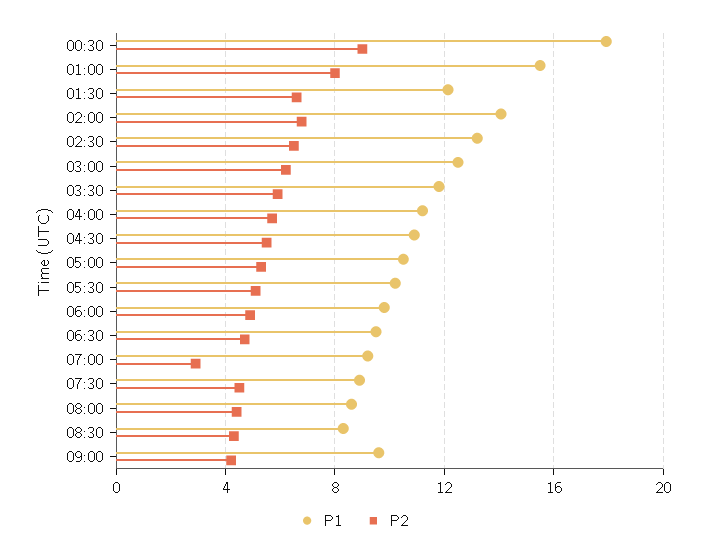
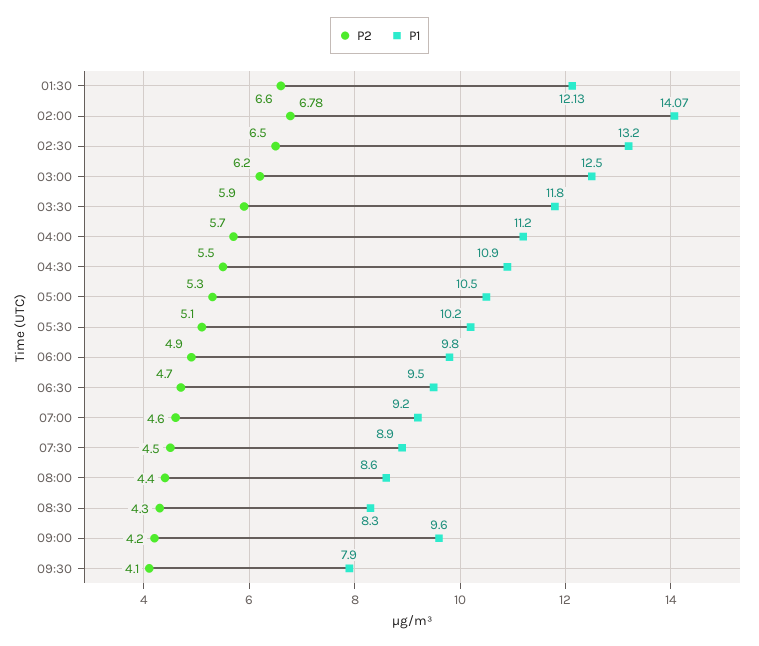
P1, 00:30: 18 -> none
P2, 00:30: 9 -> none
P1, 01:00: 15.5 -> none
P2, 01:00: 8 -> none
P2, 07:00: 3 -> 4.6
P2, 09:30: none -> 4.1
P1, 09:30: none -> 7.9

